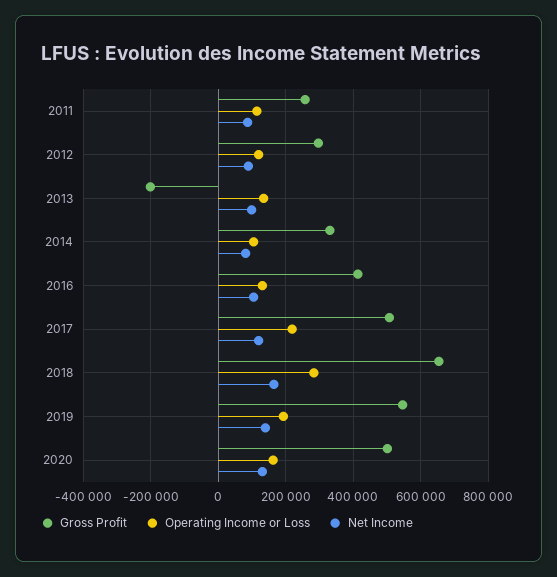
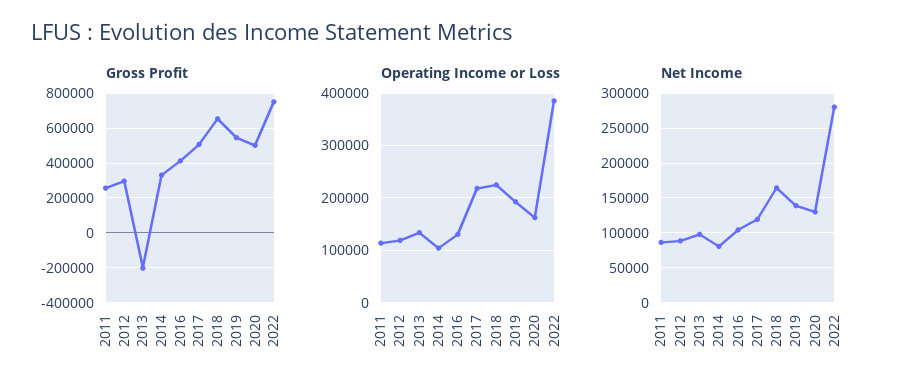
Operating Income or Loss, 2018: 280000 -> 220000
Gross Profit, 2022: none -> 750000
Operating Income or Loss, 2022: none -> 380000
Net Income, 2022: none -> 280000

